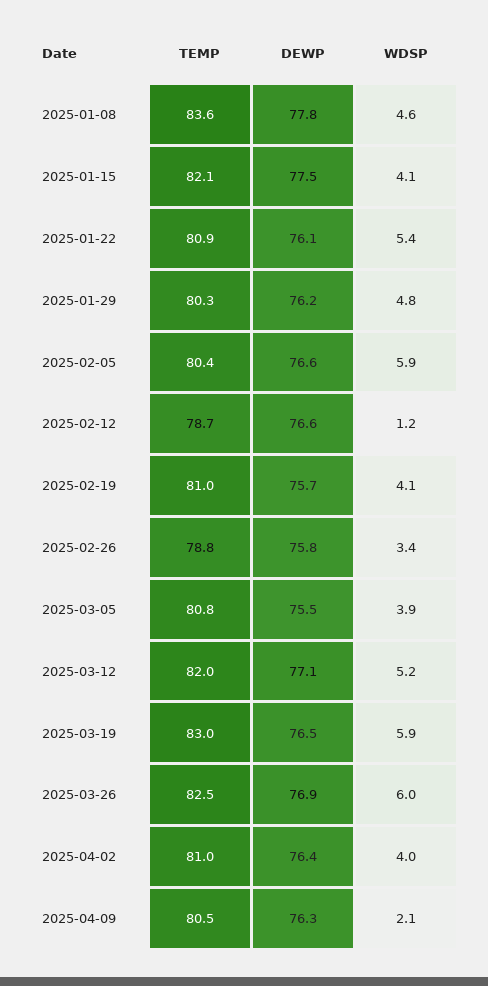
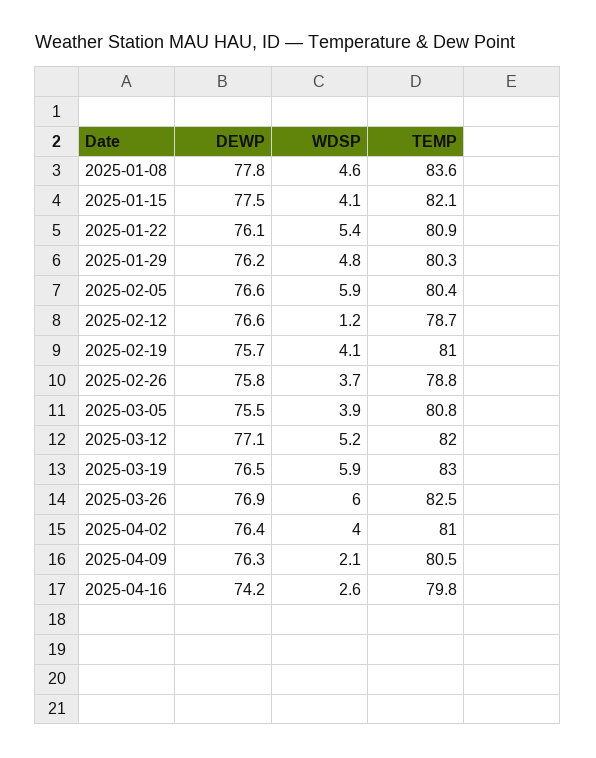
WDSP, 2025-02-26: 3.4 -> 3.7
DEWP, 2025-04-16: none -> 74.2
WDSP, 2025-04-16: none -> 2.6
TEMP, 2025-04-16: none -> 79.8

